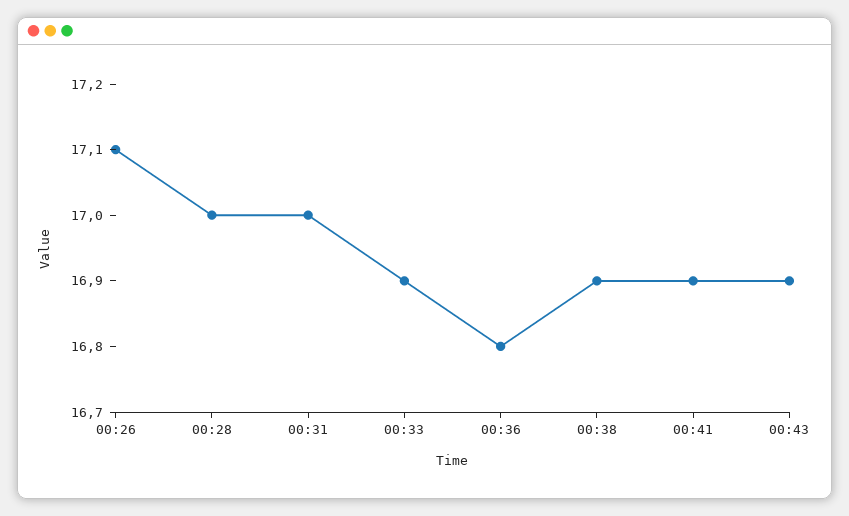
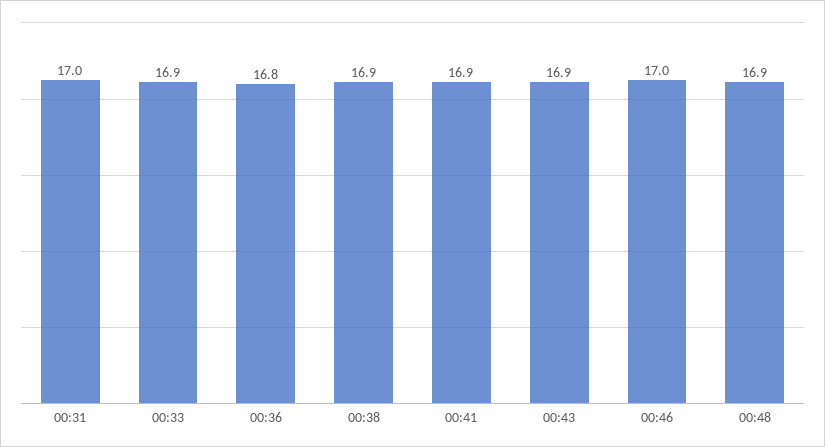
00:26: 17.1 -> none
00:28: 17 -> none
00:46: none -> 17
00:48: none -> 16.9

